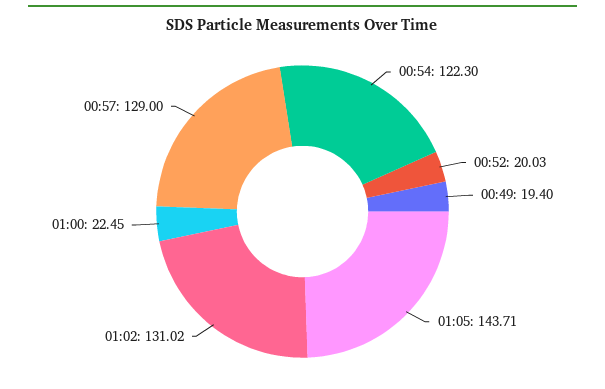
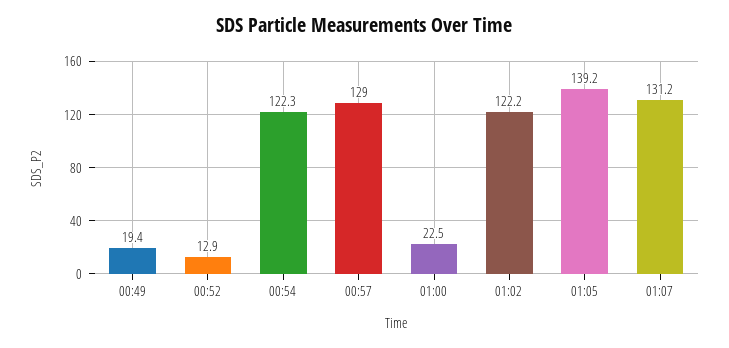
00:52: 20.03 -> 12.9
01:05: 143.71 -> 139.2
01:02: 131.02 -> 122.2
01:07: none -> 131.2

